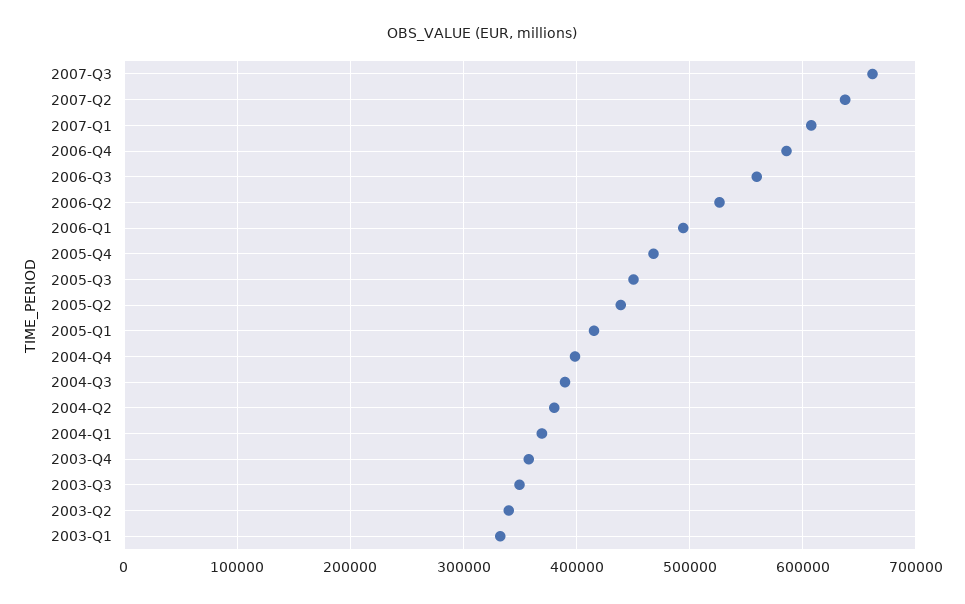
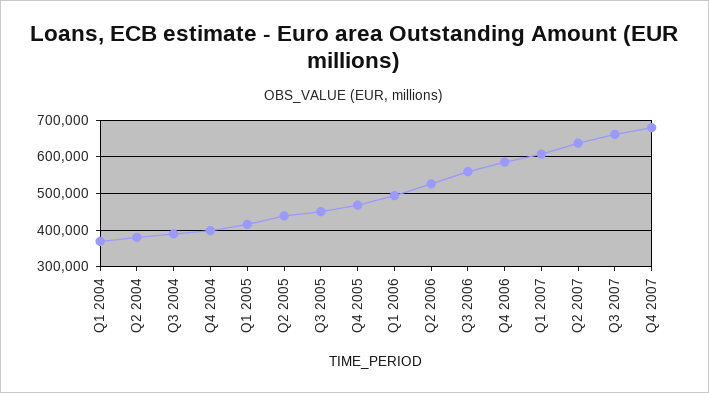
2003-Q4: 360000 -> none
2003-Q3: 350000 -> none
2003-Q2: 340000 -> none
2003-Q1: 330000 -> none
Q4 2007: none -> 680000

